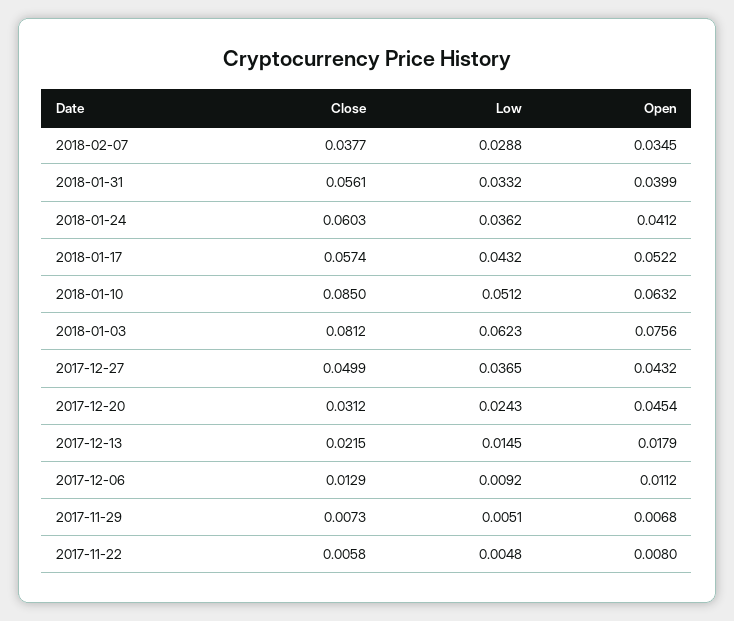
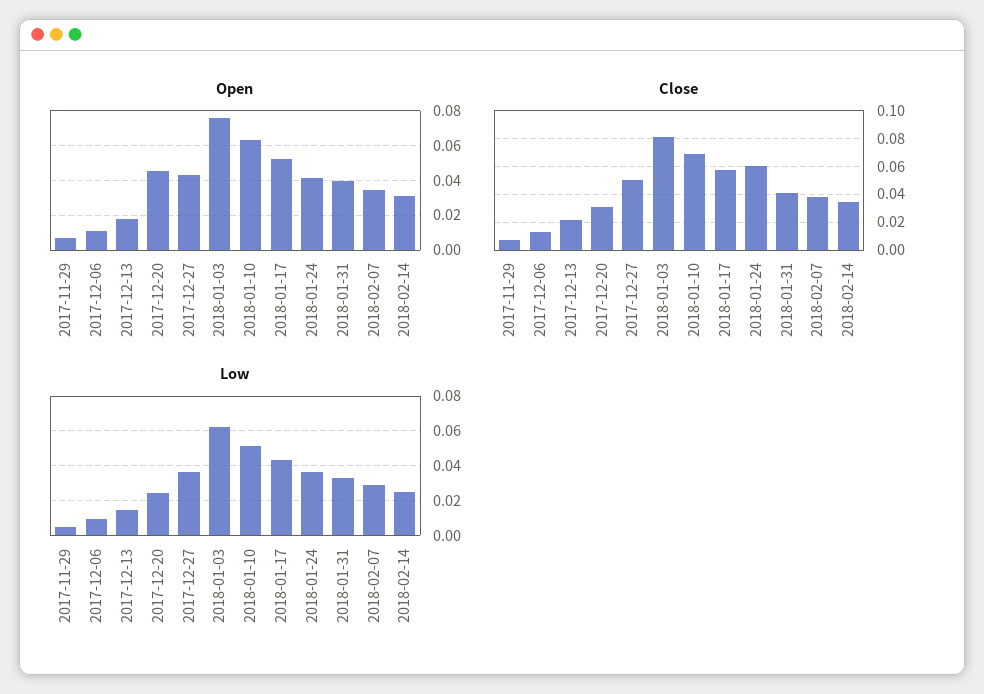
Close, 2018-01-31: 0.0561 -> 0.04
Close, 2018-01-10: 0.085 -> 0.07
Close, 2017-11-22: 0.0058 -> none
Low, 2017-11-22: 0.0048 -> none
Open, 2017-11-22: 0.008 -> none
Open, 2018-02-14: none -> 0.03
Close, 2018-02-14: none -> 0.035
Low, 2018-02-14: none -> 0.025

